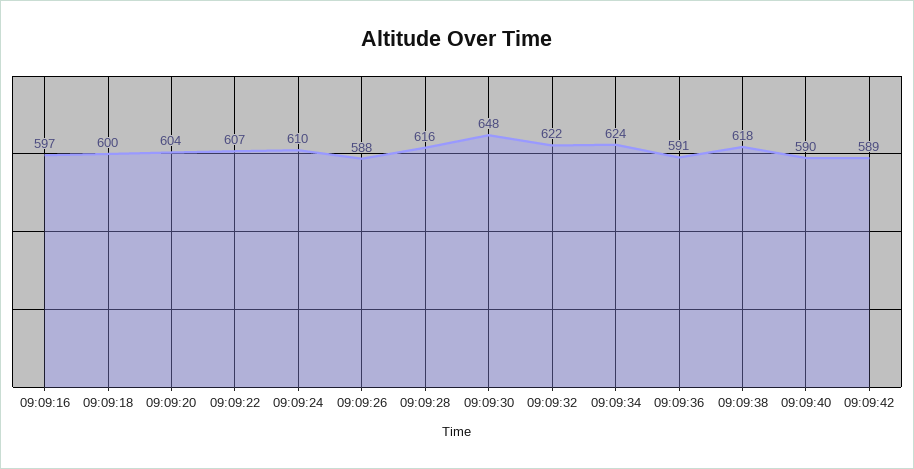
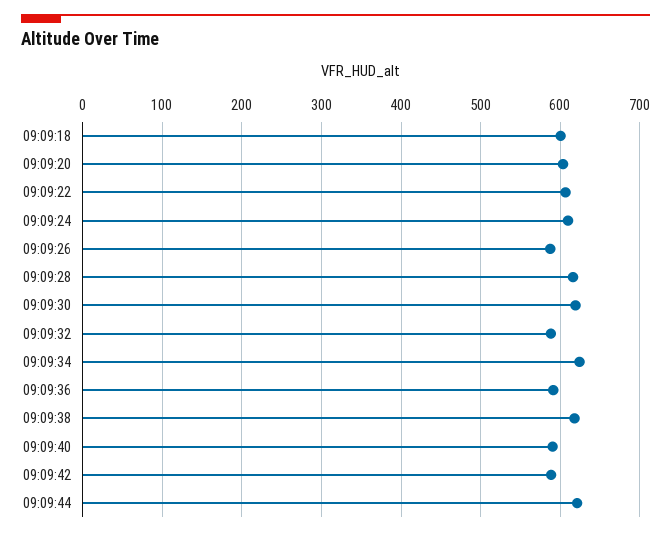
09:09:16: 597 -> none
09:09:30: 648 -> 620
09:09:32: 622 -> 590
09:09:44: none -> 620

